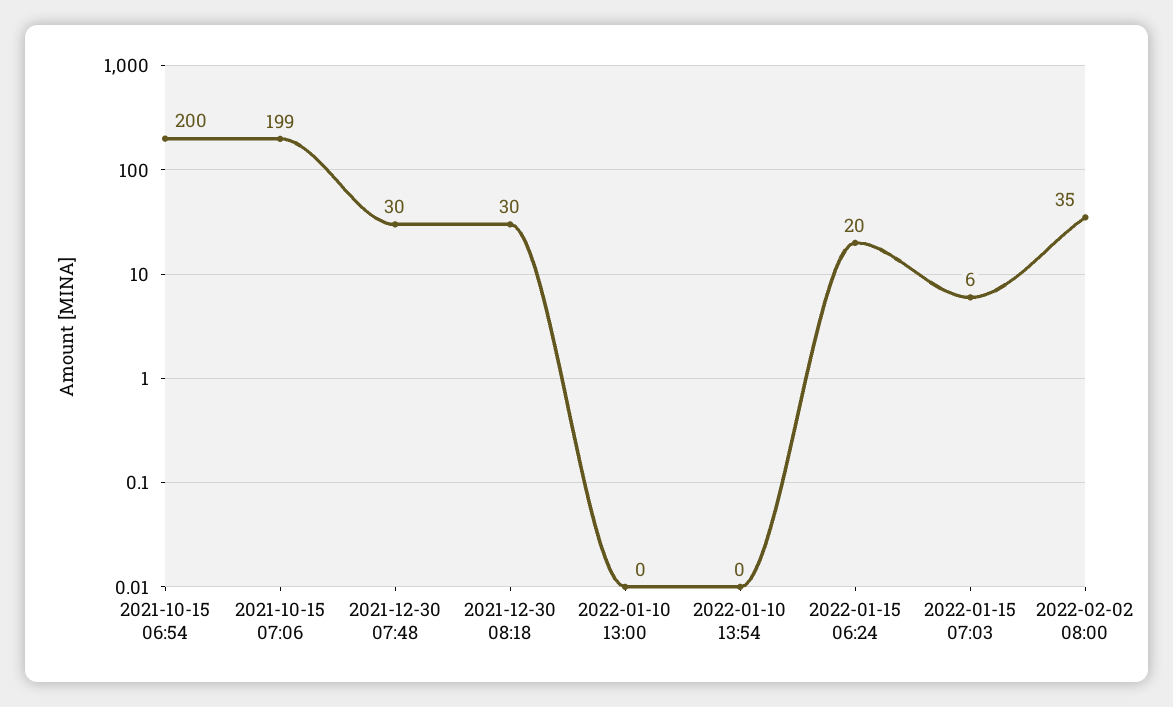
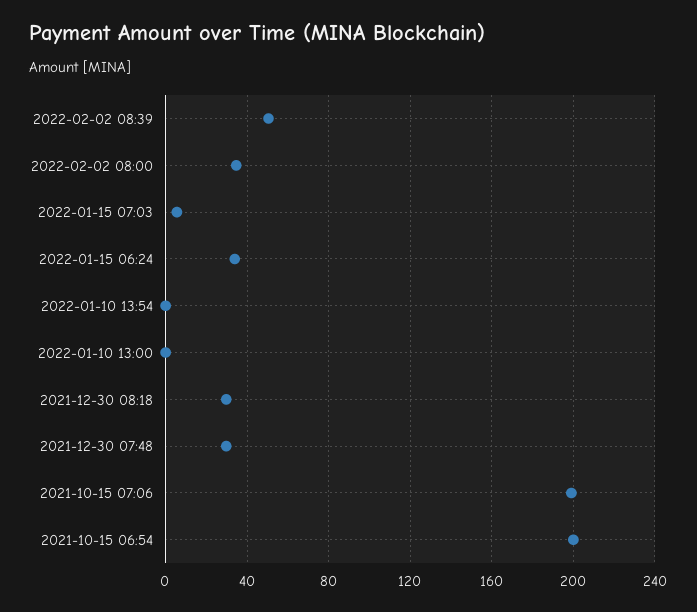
2022-01-15 06:24: 20 -> 35
2022-02-02 08:39: none -> 50

